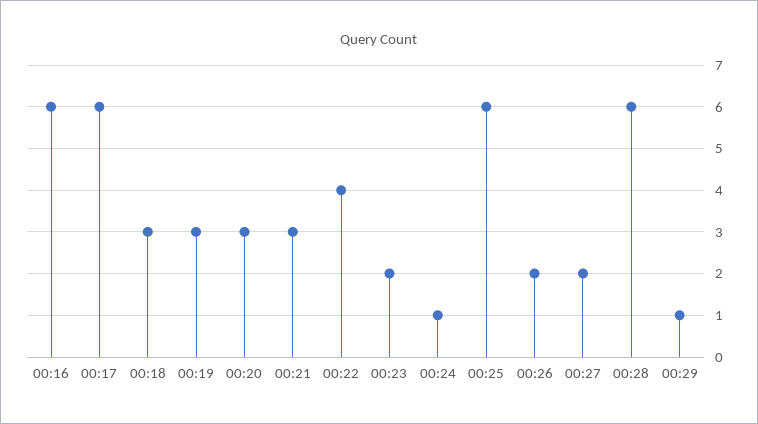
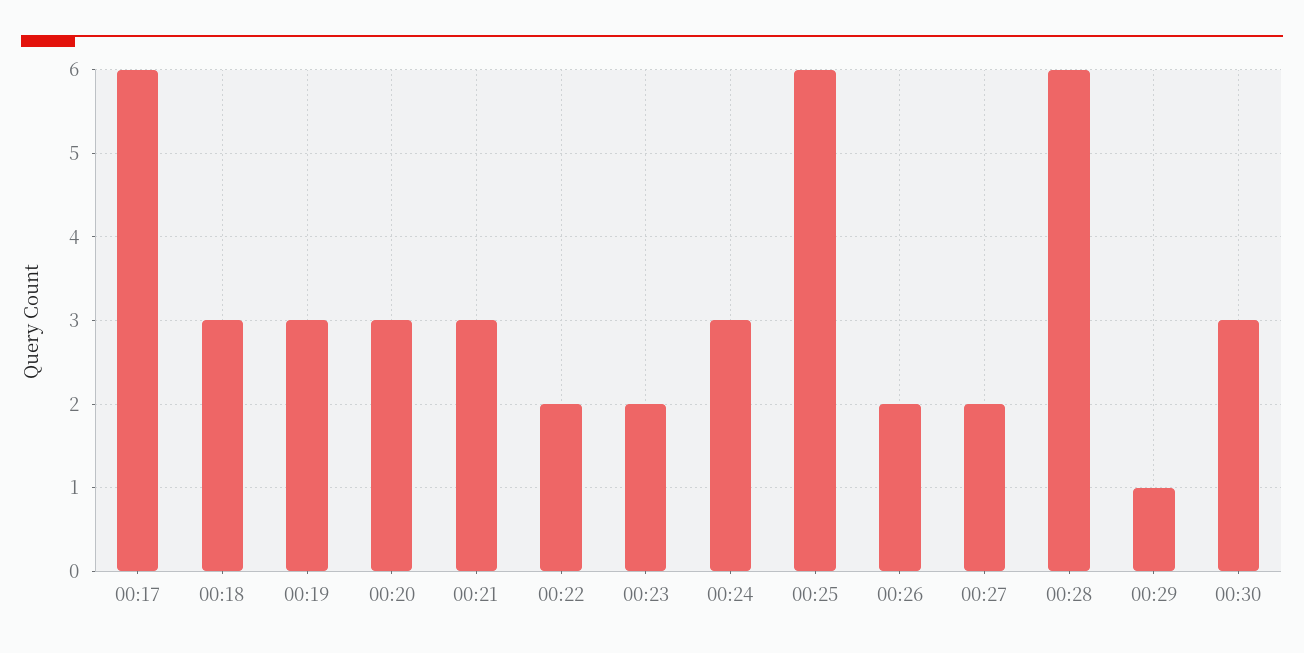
00:16: 6 -> none
00:22: 4 -> 2
00:24: 1 -> 3
00:30: none -> 3

